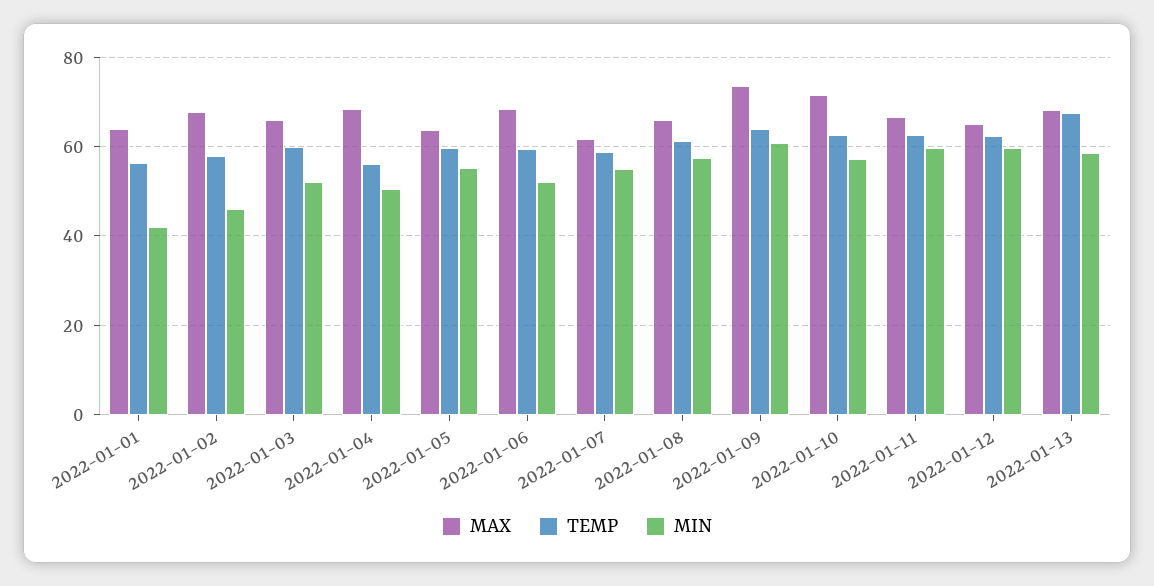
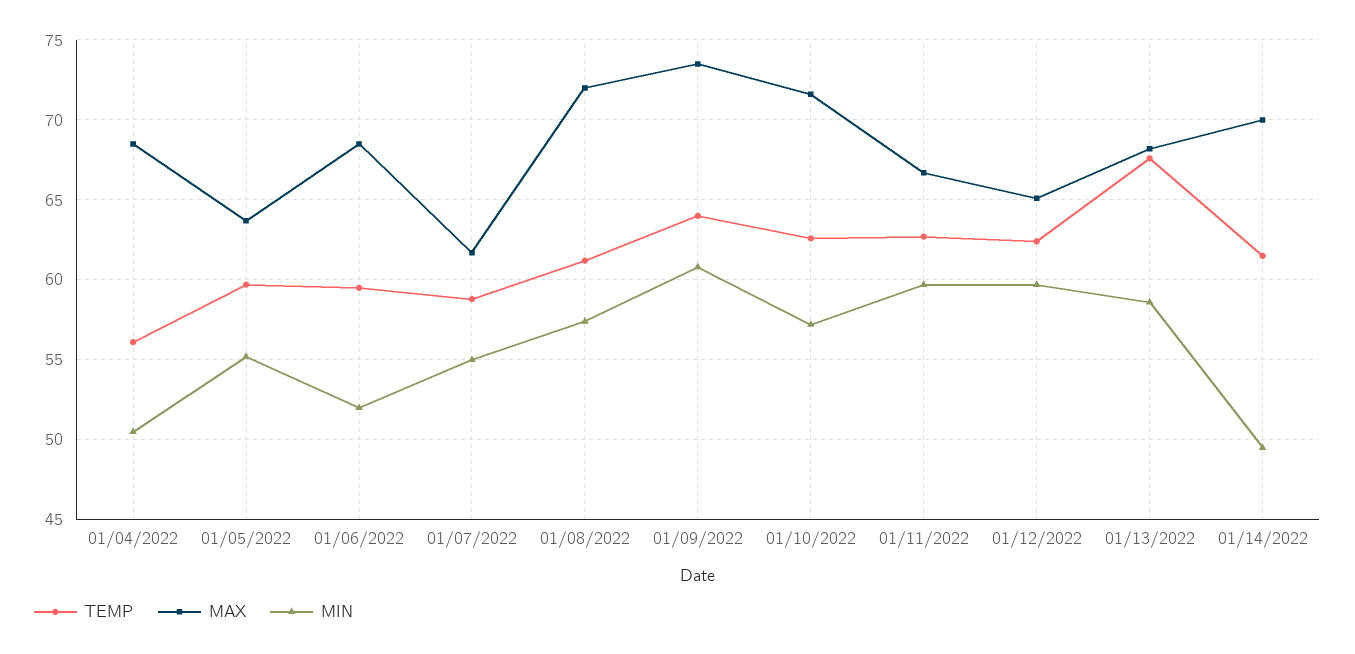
MAX, 2022-01-01: 64 -> none
TEMP, 2022-01-01: 56 -> none
MIN, 2022-01-01: 42 -> none
MAX, 2022-01-02: 68 -> none
TEMP, 2022-01-02: 58 -> none
MIN, 2022-01-02: 46 -> none
MAX, 2022-01-03: 66 -> none
TEMP, 2022-01-03: 60 -> none
MIN, 2022-01-03: 52 -> none
MAX, 2022-01-08: 66 -> 72
TEMP, 01/14/2022: none -> 61.5
MAX, 01/14/2022: none -> 70
MIN, 01/14/2022: none -> 49.5

